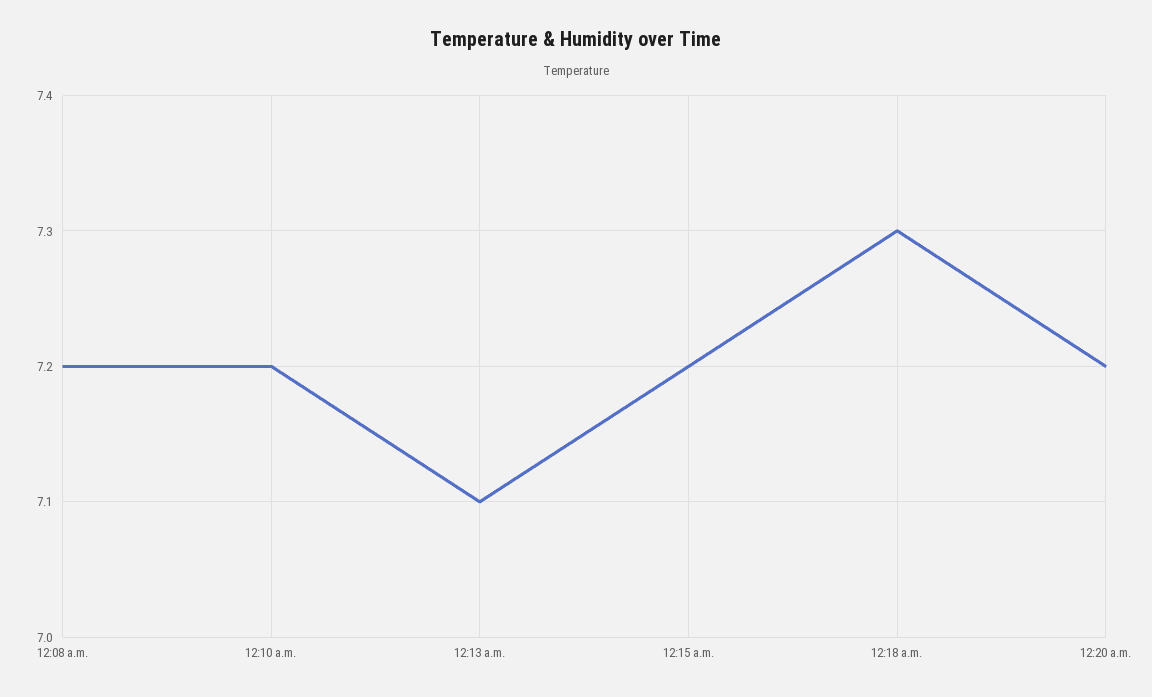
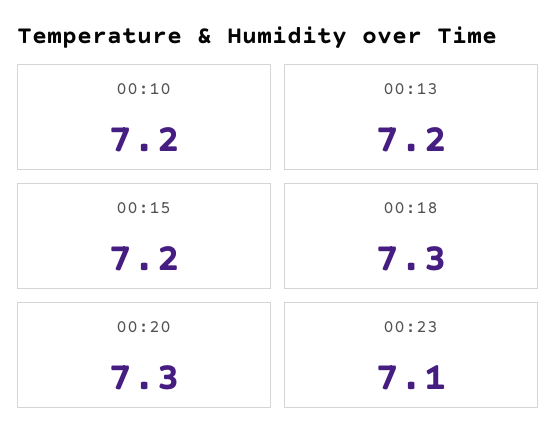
12:08 a.m.: 7.2 -> none
12:13 a.m.: 7.1 -> 7.2
12:20 a.m.: 7.2 -> 7.3
00:23: none -> 7.1

